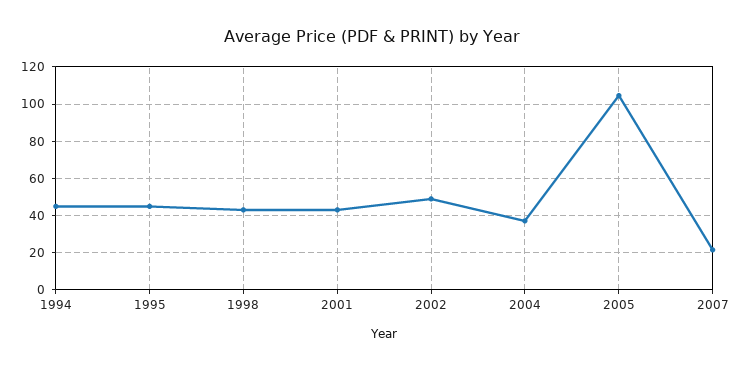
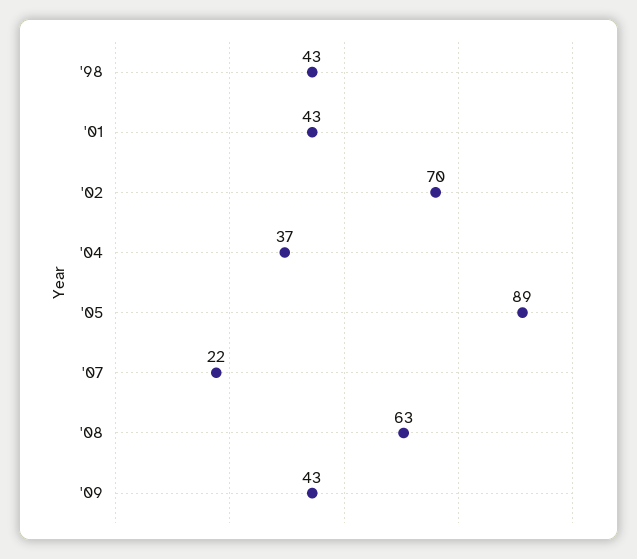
1994: 45 -> none
1995: 45 -> none
2002: 50 -> 70
2005: 105 -> 89
'08: none -> 63
'09: none -> 43

